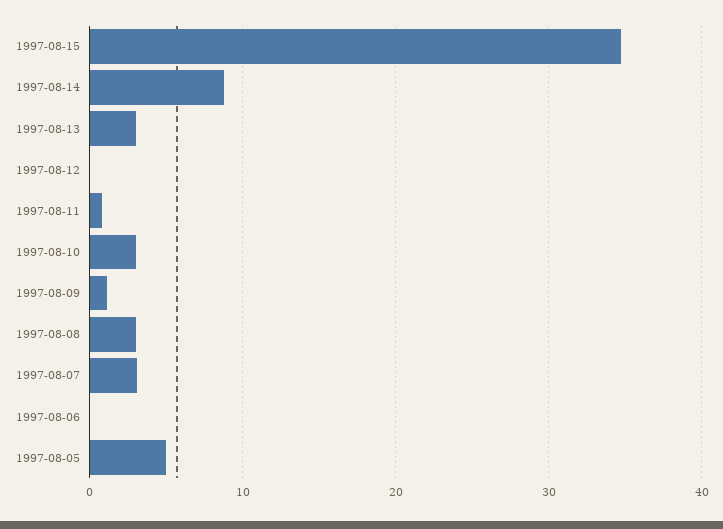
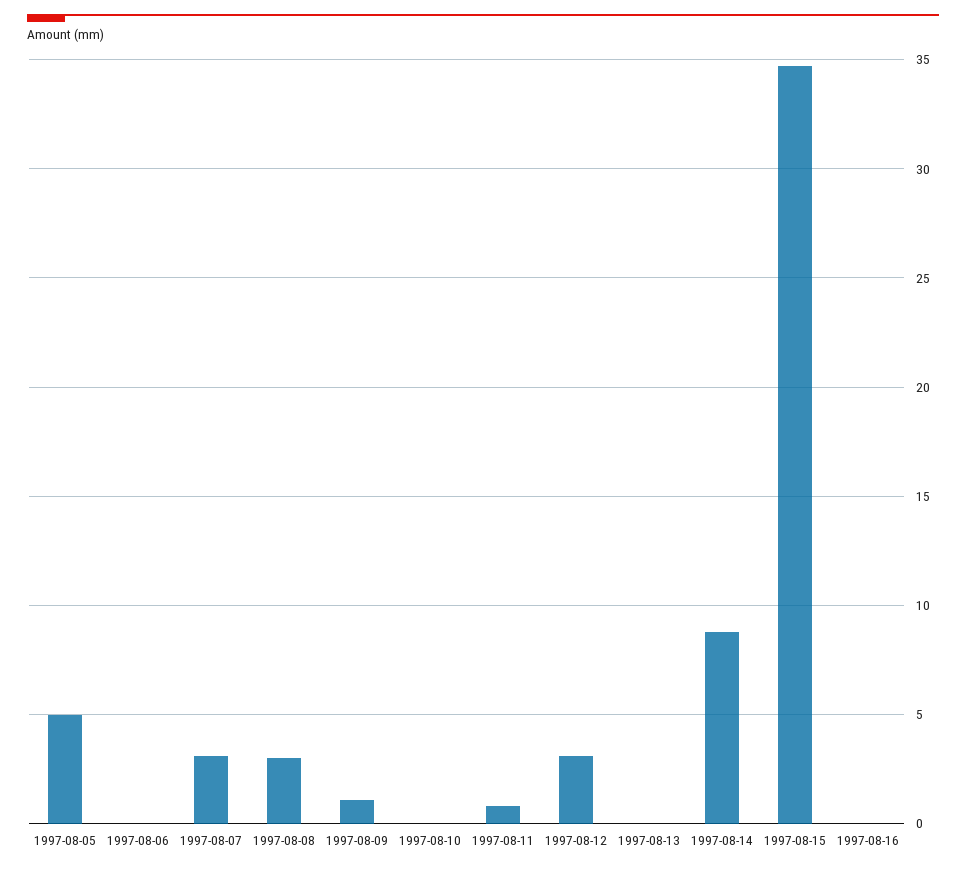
1997-08-13: 3 -> 0
1997-08-12: 0 -> 3
1997-08-10: 3 -> 0
1997-08-16: none -> 0

